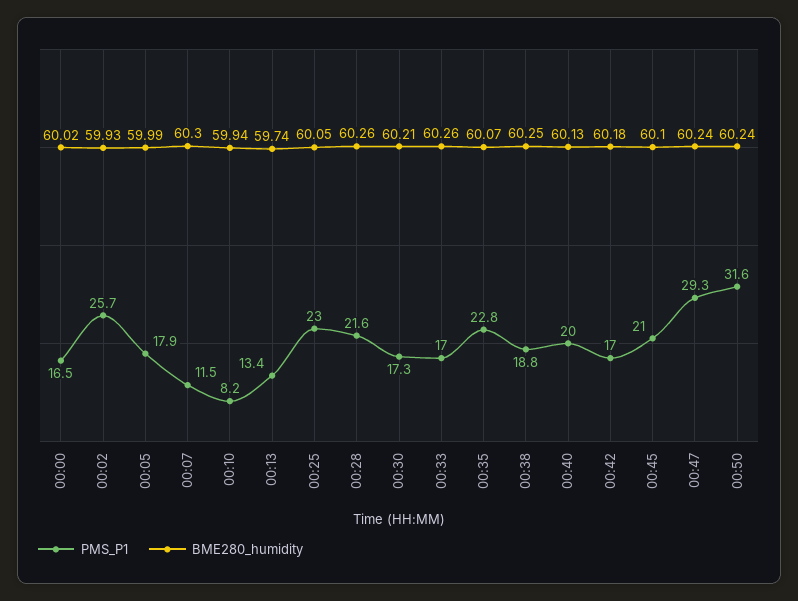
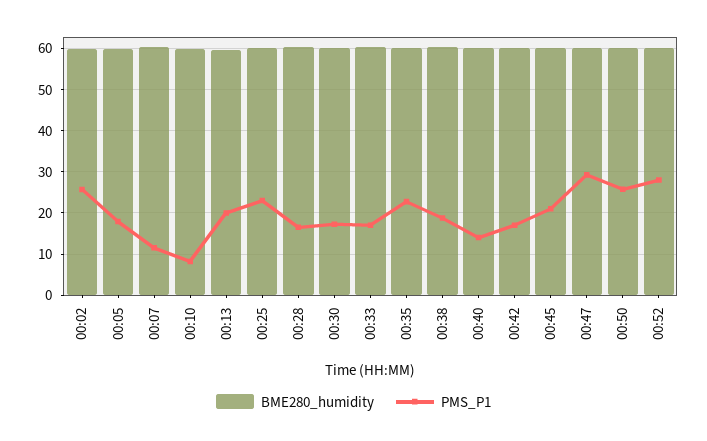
PMS_P1, 00:00: 16.5 -> none
BME280_humidity, 00:00: 60.02 -> none
PMS_P1, 00:13: 13.4 -> 20
PMS_P1, 00:28: 21.6 -> 16
PMS_P1, 00:40: 20 -> 14
PMS_P1, 00:50: 31.6 -> 26
BME280_humidity, 00:52: none -> 60
PMS_P1, 00:52: none -> 28

